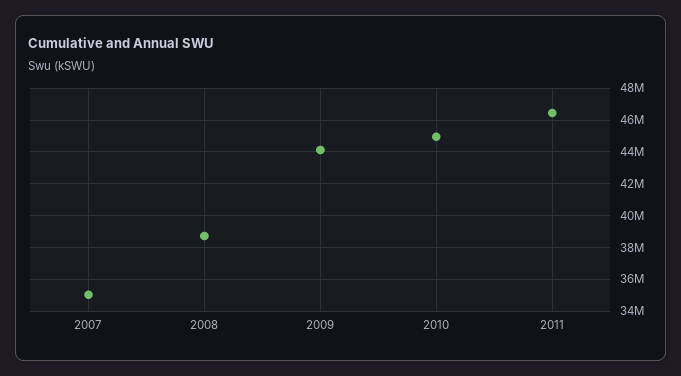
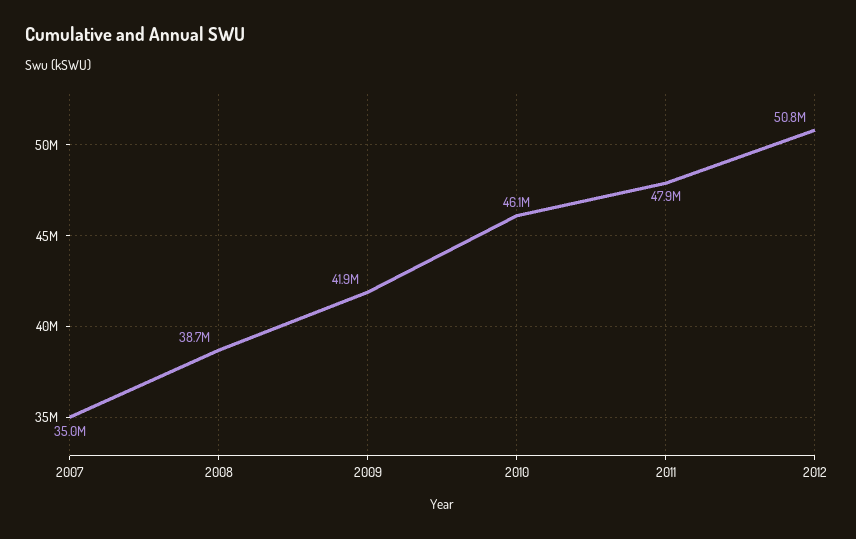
2009: 44000000 -> 41900000
2010: 45000000 -> 46100000
2011: 46500000 -> 47900000
2012: none -> 50800000

